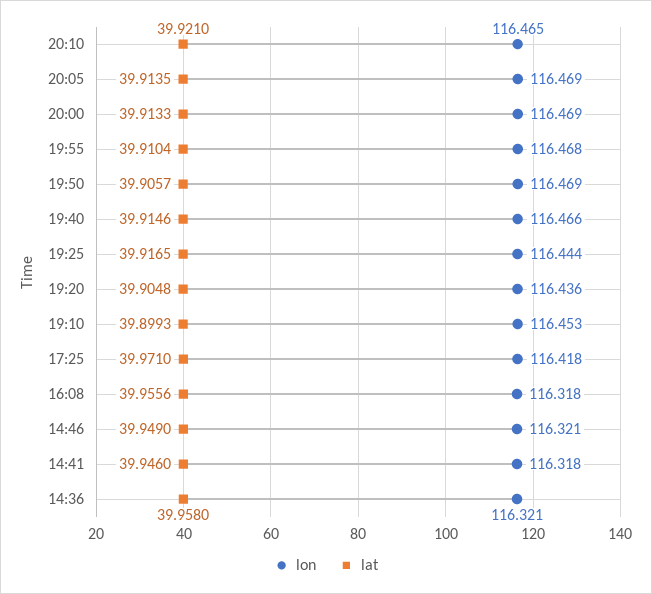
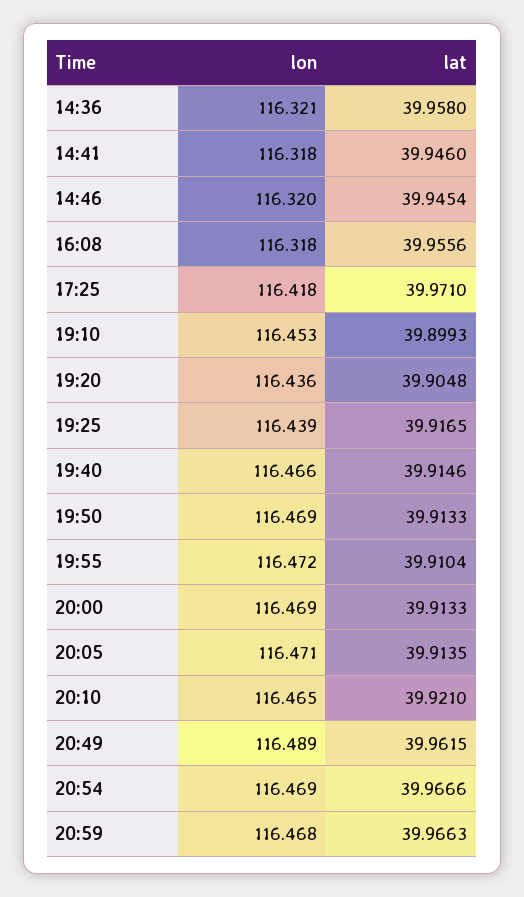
lon, 20:05: 116.469 -> 116.471
lon, 19:55: 116.468 -> 116.472
lat, 19:50: 39.9057 -> 39.9133
lon, 19:25: 116.444 -> 116.439
lon, 14:46: 116.321 -> 116.32
lat, 14:46: 39.949 -> 39.9454
lon, 20:49: none -> 116.489
lat, 20:49: none -> 39.9615
lon, 20:54: none -> 116.469
lat, 20:54: none -> 39.9666
lon, 20:59: none -> 116.468
lat, 20:59: none -> 39.9663

